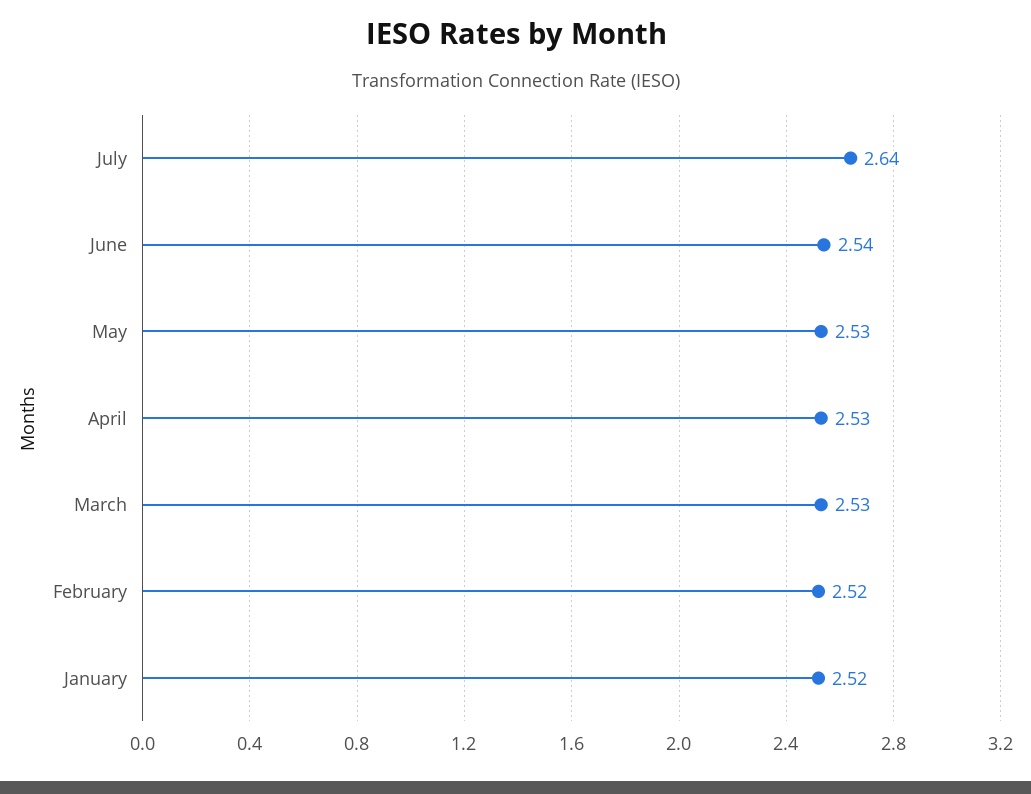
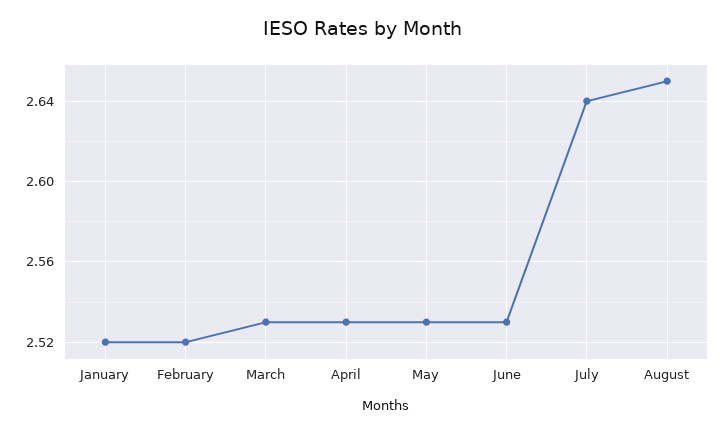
June: 2.54 -> 2.53
August: none -> 2.65

